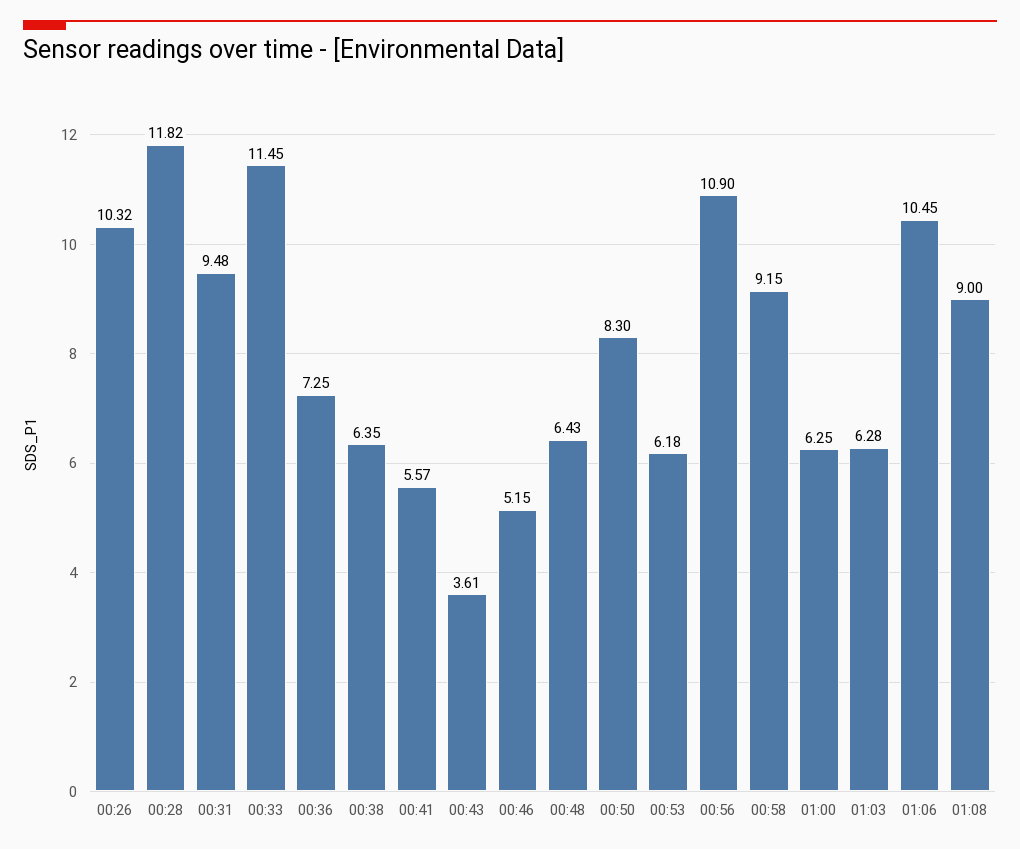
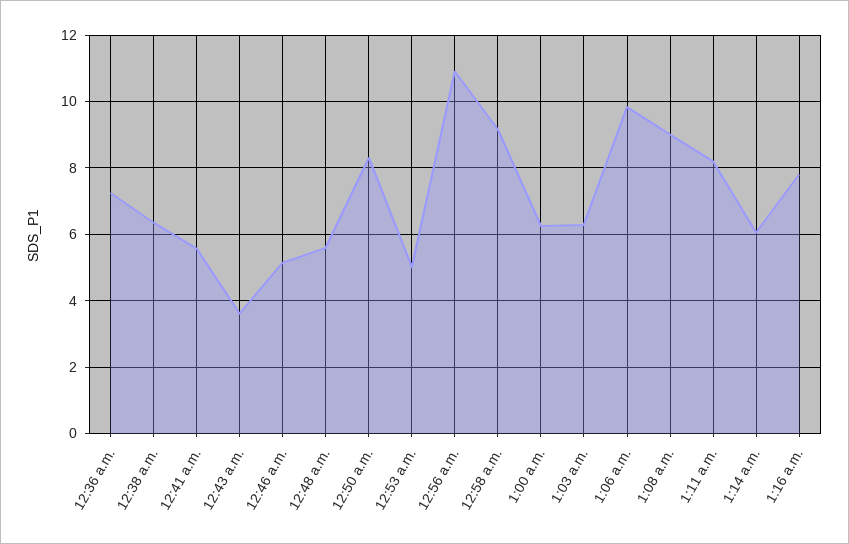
00:26: 10.32 -> none
00:28: 11.82 -> none
00:31: 9.48 -> none
00:33: 11.45 -> none
00:48: 6.43 -> 5.6
00:53: 6.18 -> 5
01:06: 10.45 -> 9.8
1:11 a.m.: none -> 8.2
1:14 a.m.: none -> 6
1:16 a.m.: none -> 7.8

